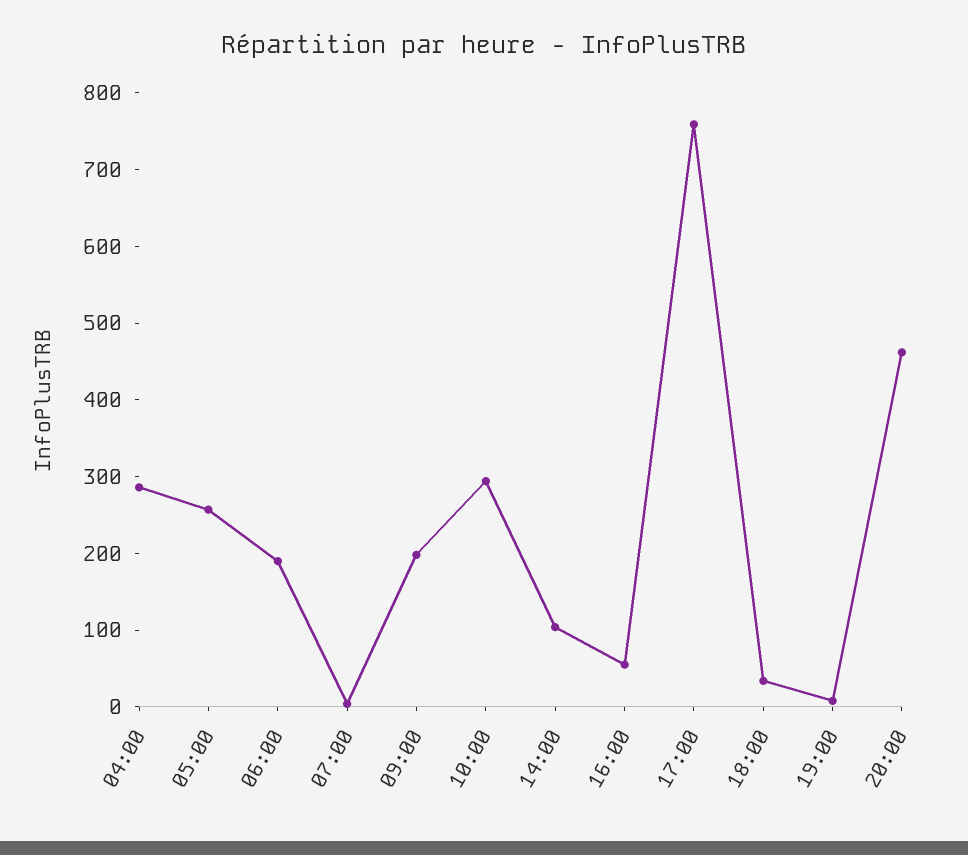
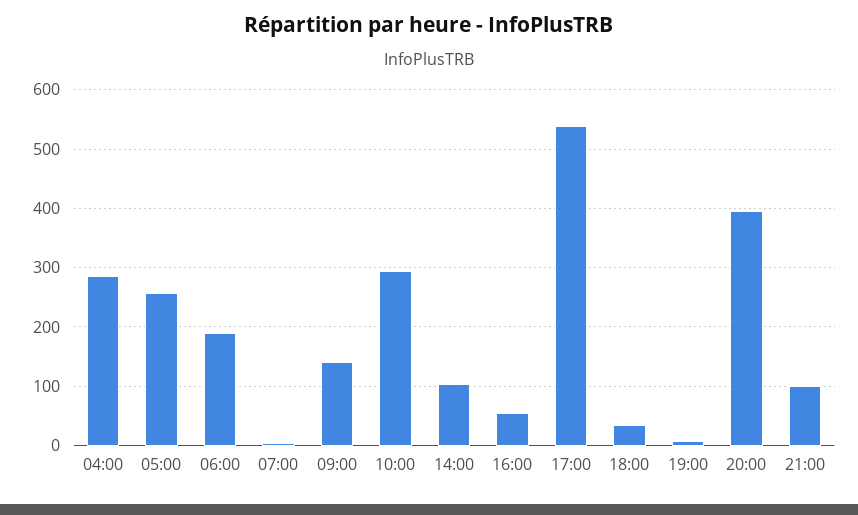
09:00: 200 -> 140
17:00: 760 -> 540
20:00: 460 -> 400
21:00: none -> 100

